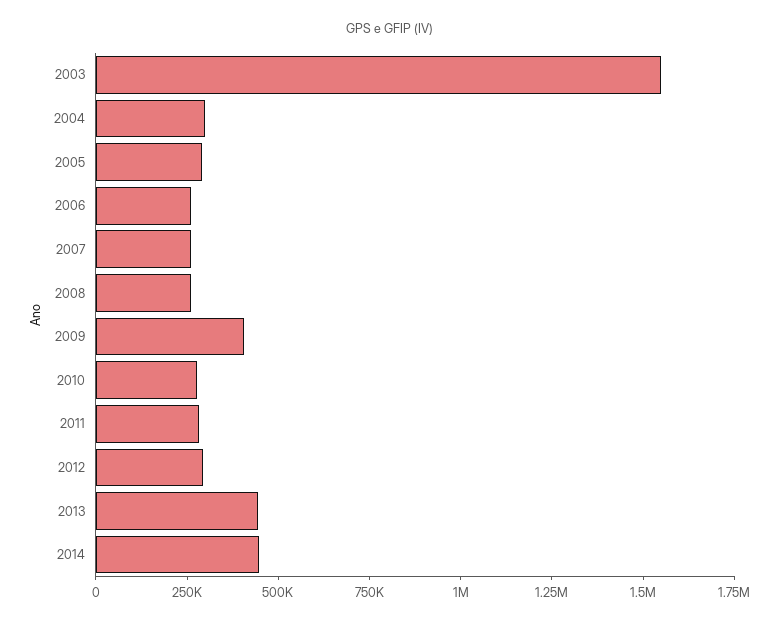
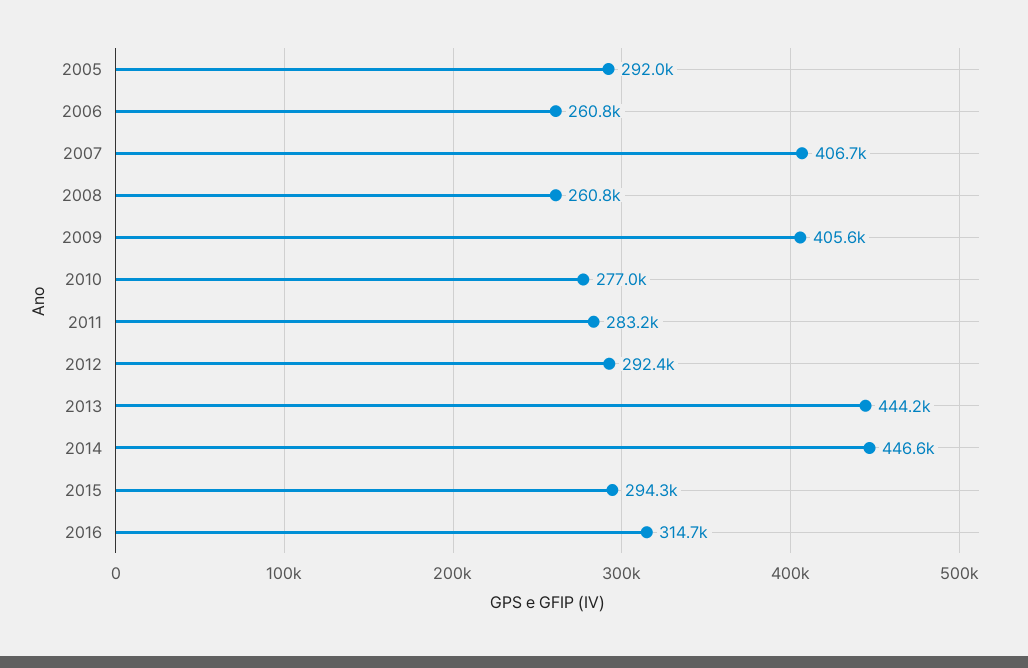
2003: 1550000 -> none
2004: 300000 -> none
2007: 250000 -> 406700
2015: none -> 294300
2016: none -> 314700

